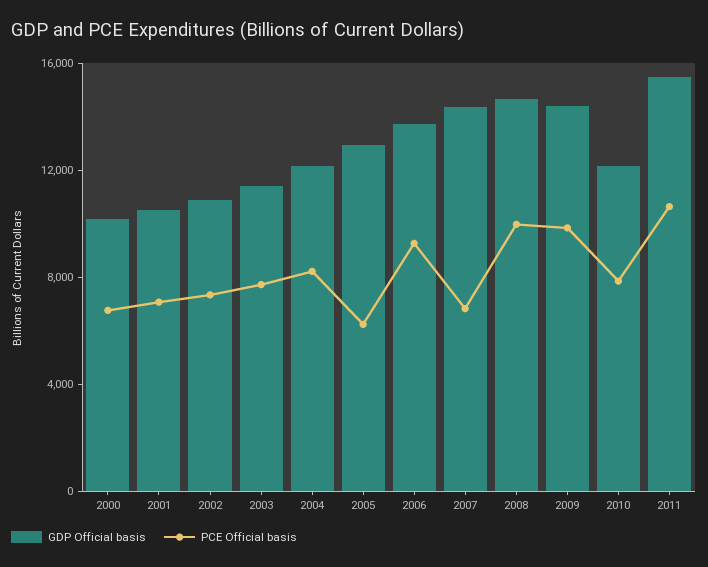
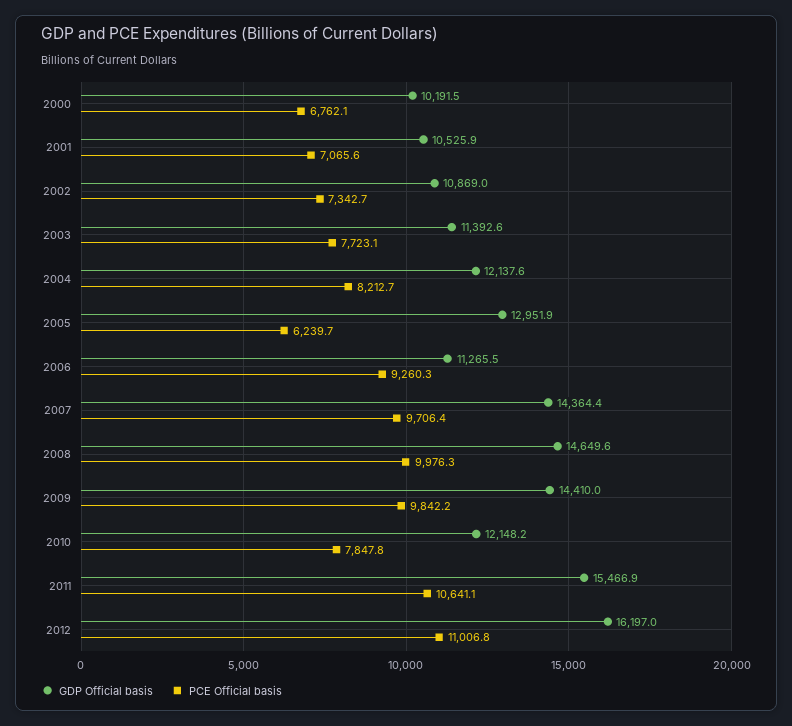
GDP Official basis, 2006: 14000 -> 11265.5
PCE Official basis, 2007: 7000 -> 9706.4
GDP Official basis, 2012: none -> 16197
PCE Official basis, 2012: none -> 11006.8

